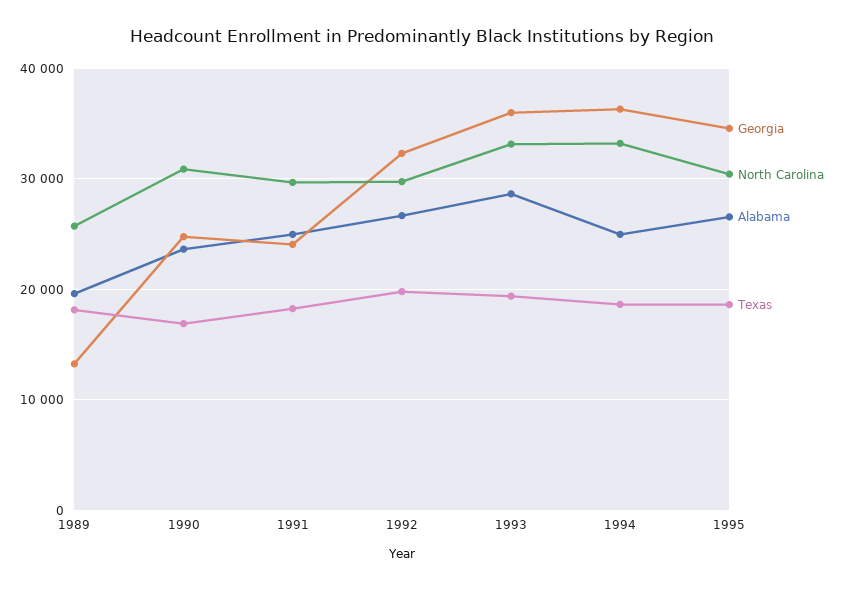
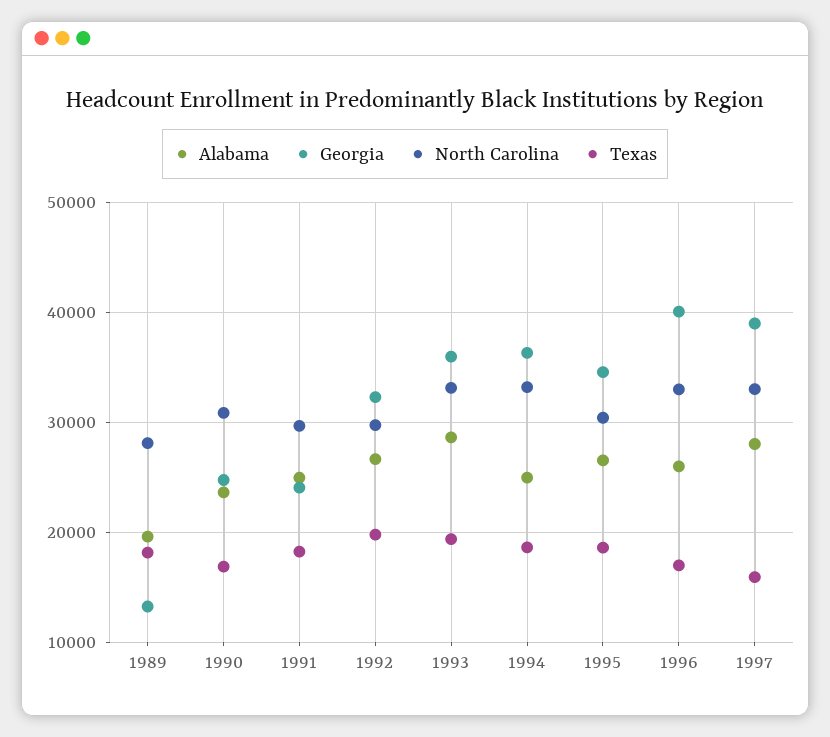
North Carolina, 1989: 26000 -> 28000
Alabama, 1996: none -> 26000
Georgia, 1996: none -> 40000
North Carolina, 1996: none -> 33000
Texas, 1996: none -> 17000
Alabama, 1997: none -> 28000
Georgia, 1997: none -> 39000
North Carolina, 1997: none -> 33000
Texas, 1997: none -> 16000

